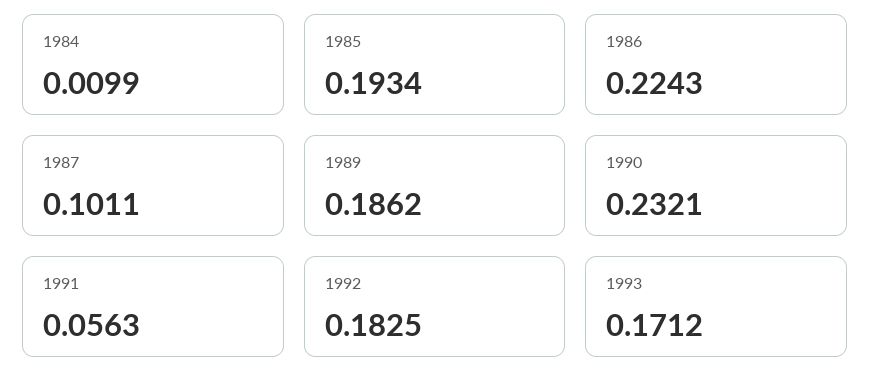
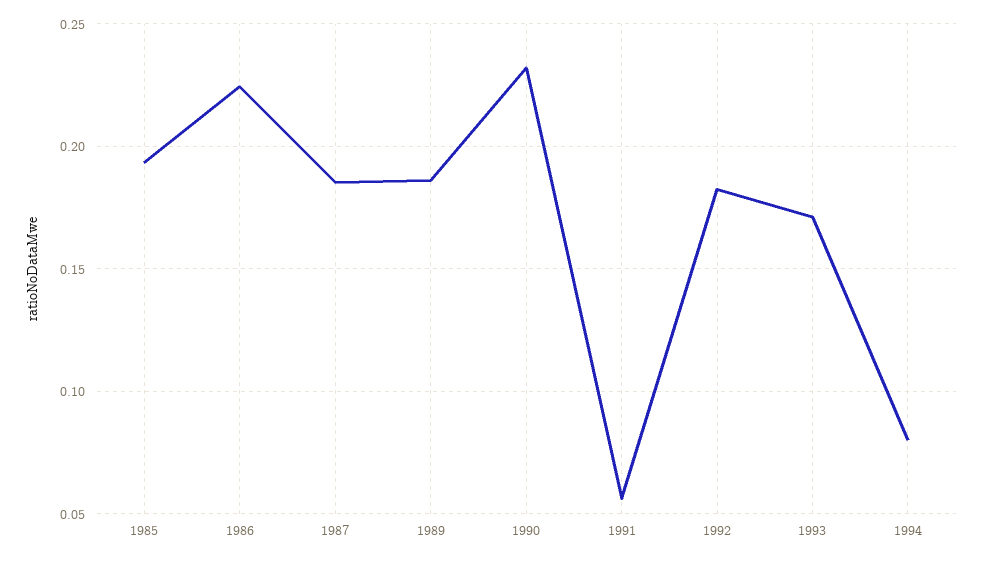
1984: 0.0099 -> none
1987: 0.1011 -> 0.185
1994: none -> 0.08

